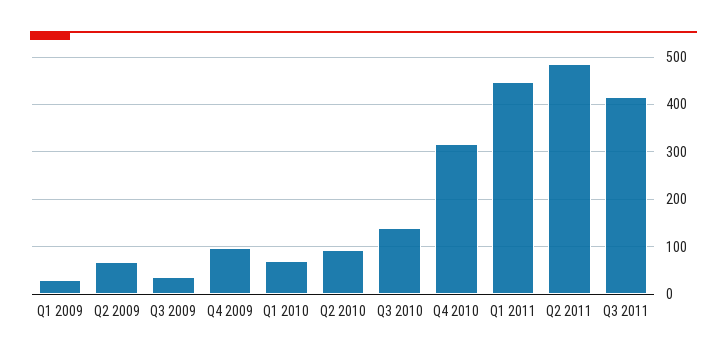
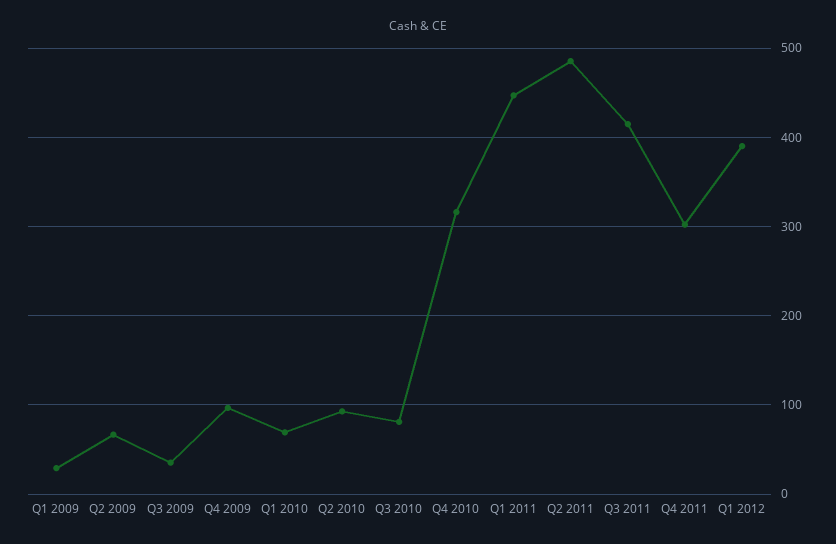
Q3 2010: 140 -> 80
Q4 2011: none -> 300
Q1 2012: none -> 390

